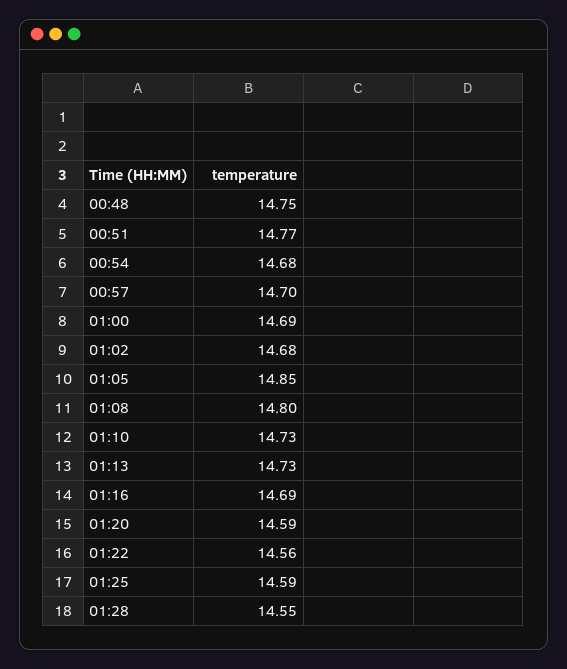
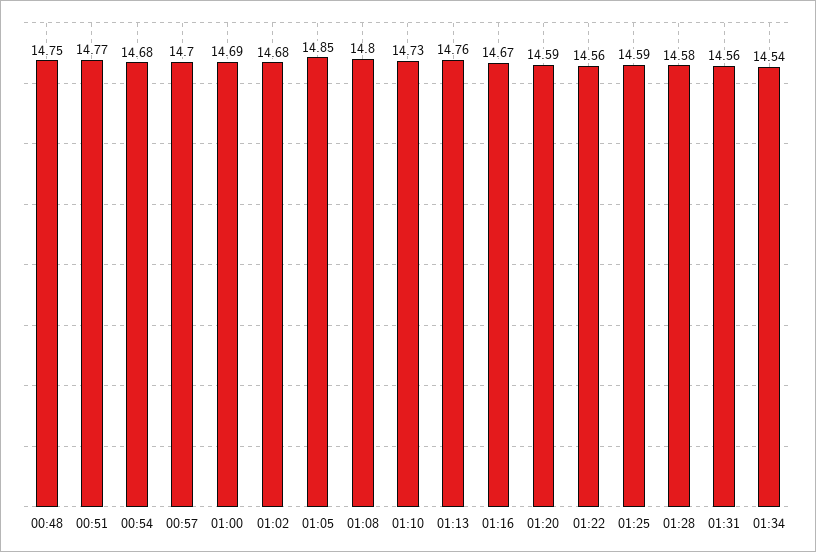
01:13: 14.73 -> 14.76
01:16: 14.69 -> 14.67
01:28: 14.55 -> 14.58
01:31: none -> 14.56
01:34: none -> 14.54

